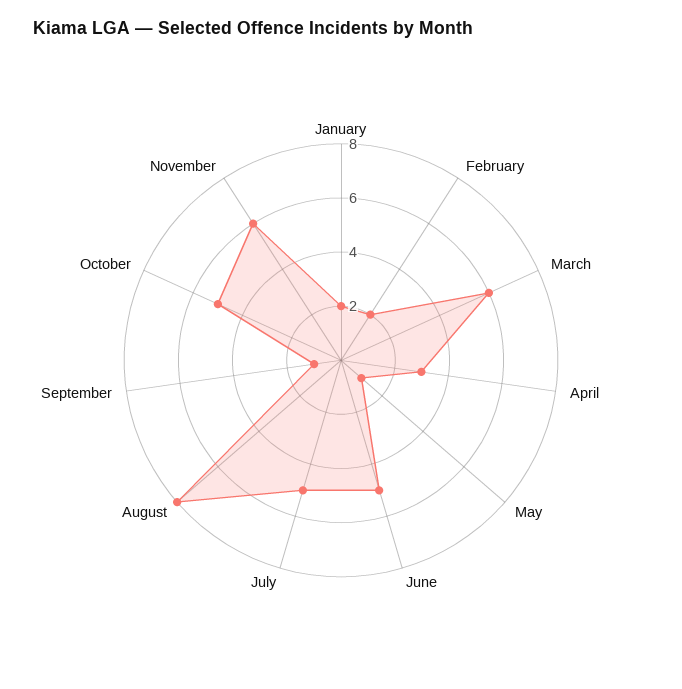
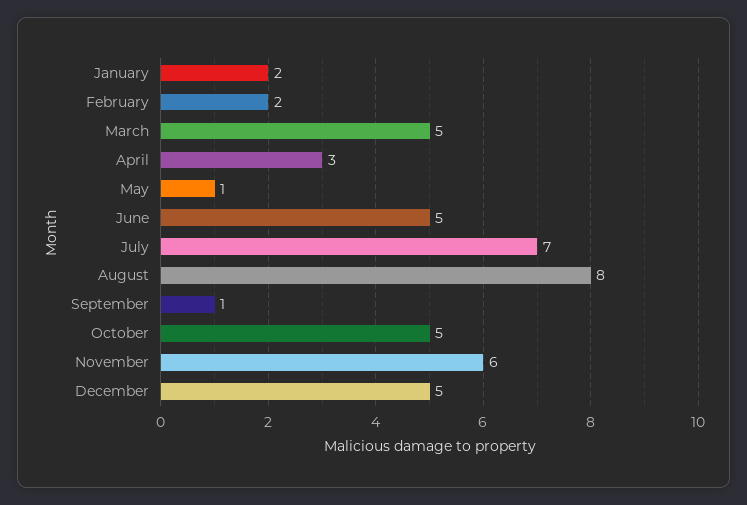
March: 6 -> 5
July: 5 -> 7
December: none -> 5

